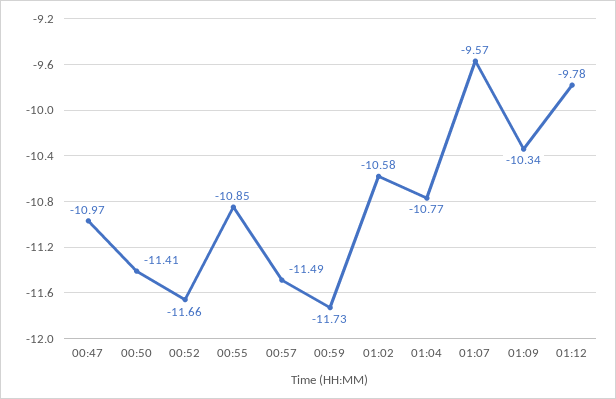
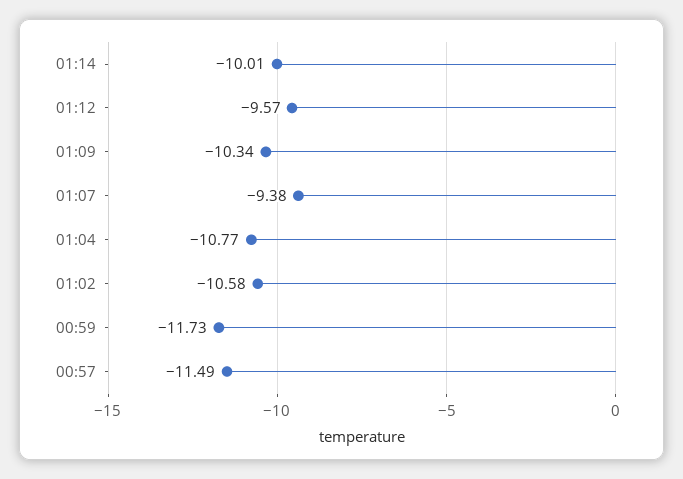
00:47: -10.97 -> none
00:50: -11.41 -> none
00:52: -11.66 -> none
00:55: -10.85 -> none
01:07: -9.57 -> -9.38
01:12: -9.78 -> -9.57
01:14: none -> -10.01

